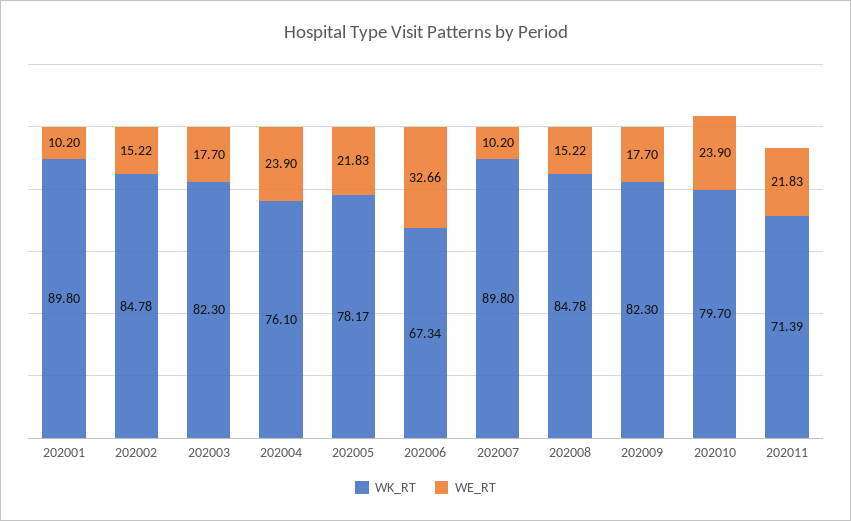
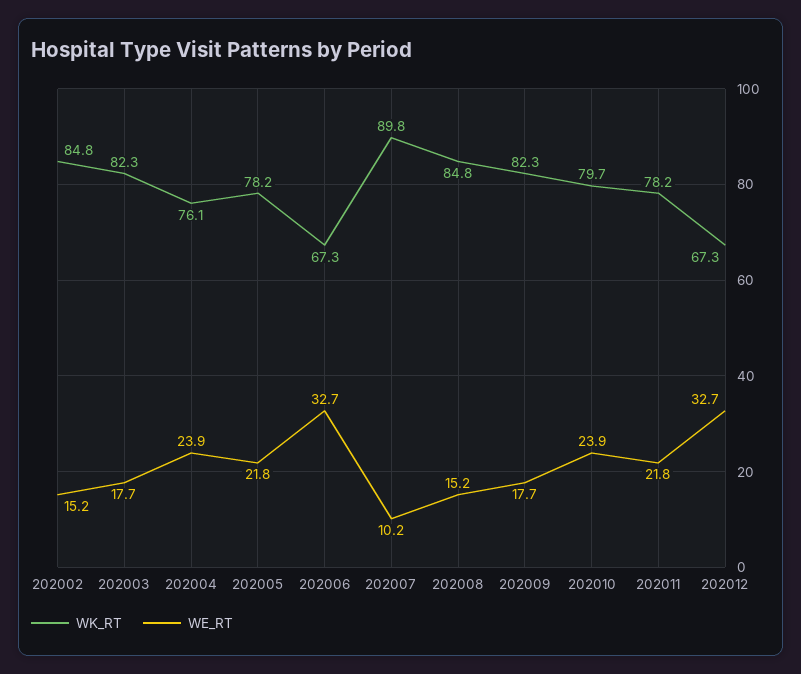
WK_RT, 202001: 89.8 -> none
WE_RT, 202001: 10.2 -> none
WK_RT, 202011: 71.39 -> 78.2
WK_RT, 202012: none -> 67.3
WE_RT, 202012: none -> 32.7

